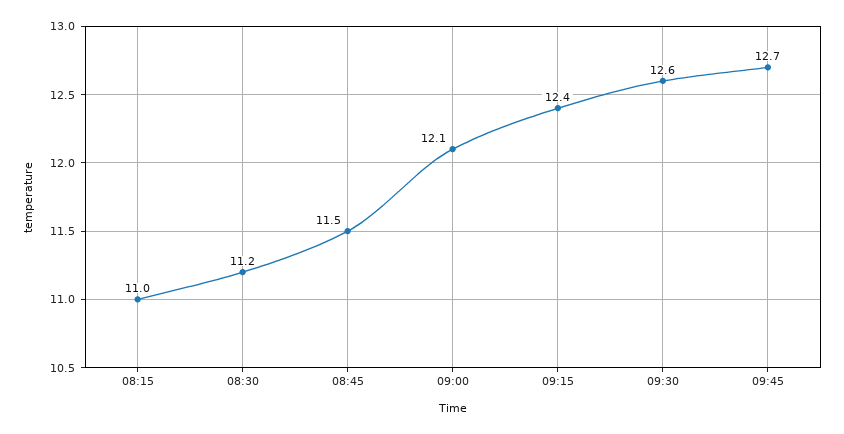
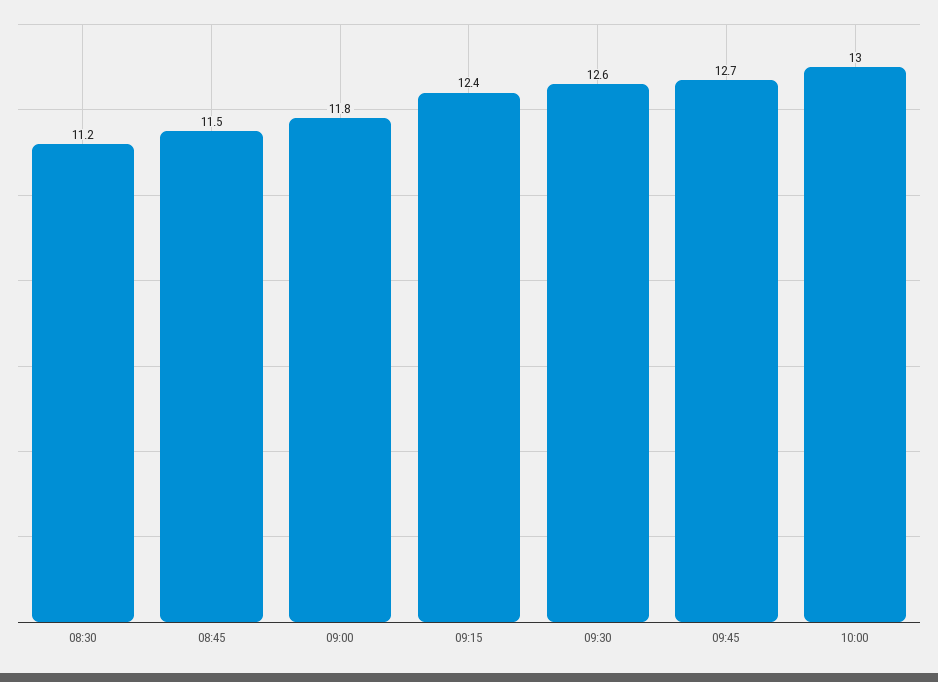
08:15: 11 -> none
09:00: 12.1 -> 11.8
10:00: none -> 13

